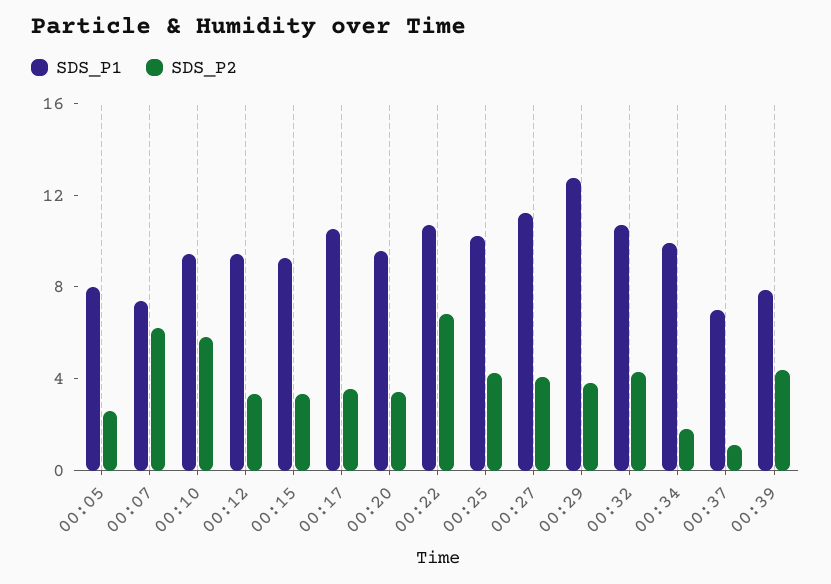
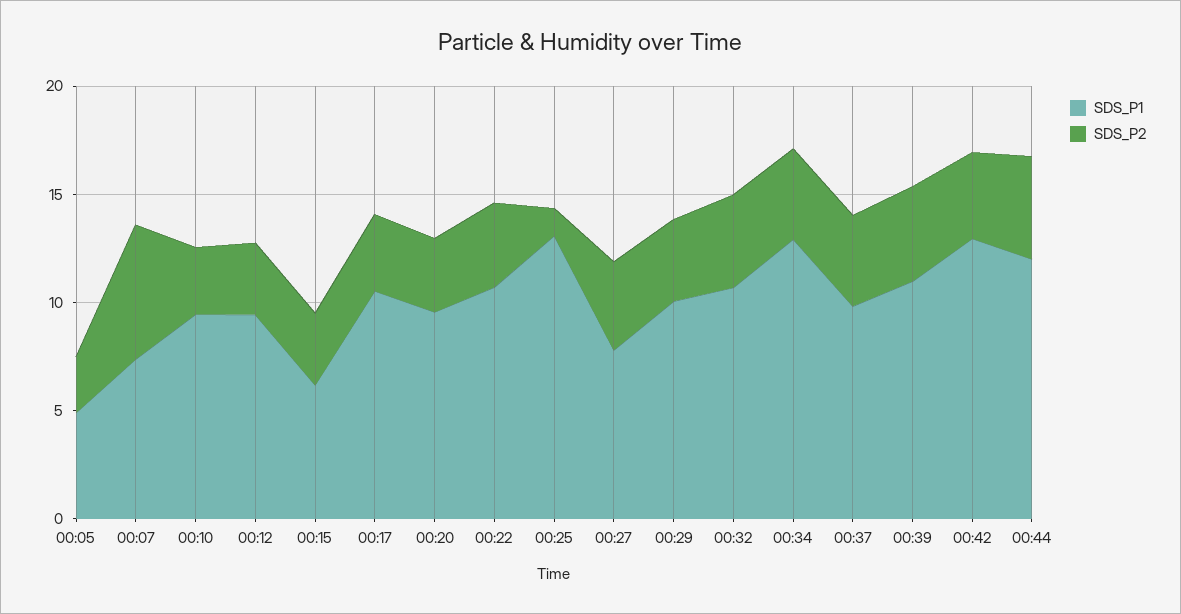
SDS_P1, 00:05: 8 -> 5
SDS_P2, 00:10: 6 -> 3
SDS_P1, 00:15: 9 -> 6
SDS_P2, 00:22: 7 -> 4
SDS_P1, 00:25: 10 -> 13
SDS_P2, 00:25: 4 -> 1
SDS_P1, 00:27: 11 -> 8
SDS_P1, 00:29: 13 -> 10
SDS_P1, 00:34: 10 -> 13
SDS_P2, 00:34: 2 -> 4
SDS_P1, 00:37: 7 -> 10
SDS_P2, 00:37: 1 -> 4
SDS_P1, 00:39: 8 -> 11
SDS_P1, 00:42: none -> 13
SDS_P2, 00:42: none -> 4
SDS_P1, 00:44: none -> 12
SDS_P2, 00:44: none -> 5

